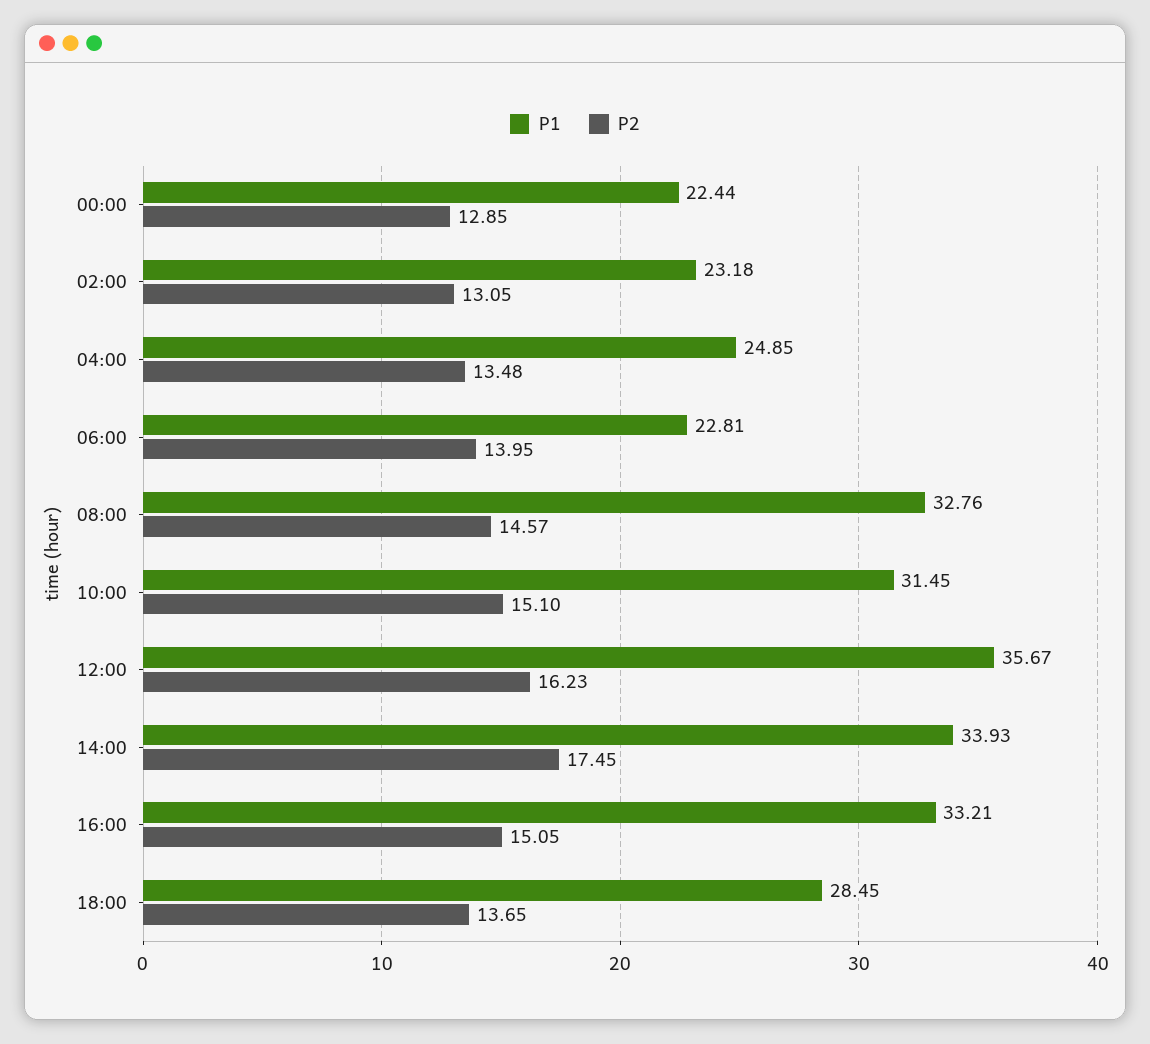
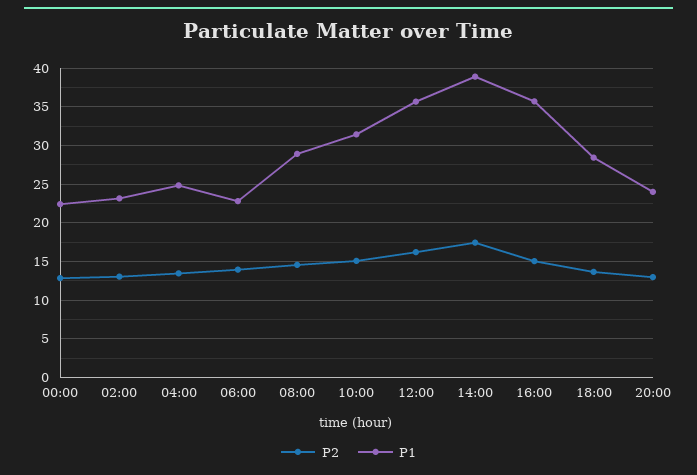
P1, 08:00: 32.76 -> 29
P1, 14:00: 33.93 -> 39
P1, 16:00: 33.21 -> 36
P2, 20:00: none -> 13
P1, 20:00: none -> 24

